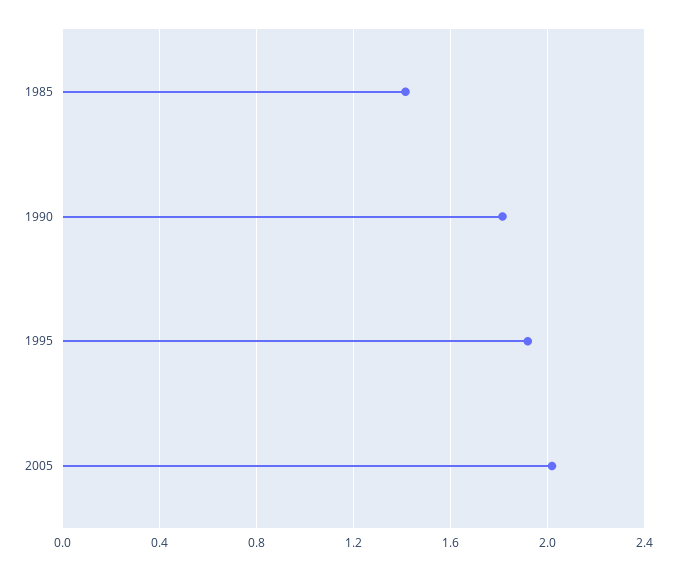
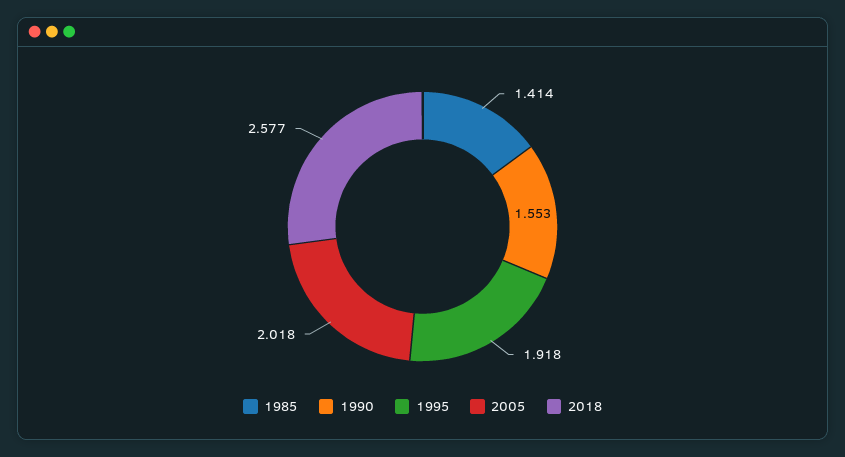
1990: 1.8 -> 1.553
2018: none -> 2.577

